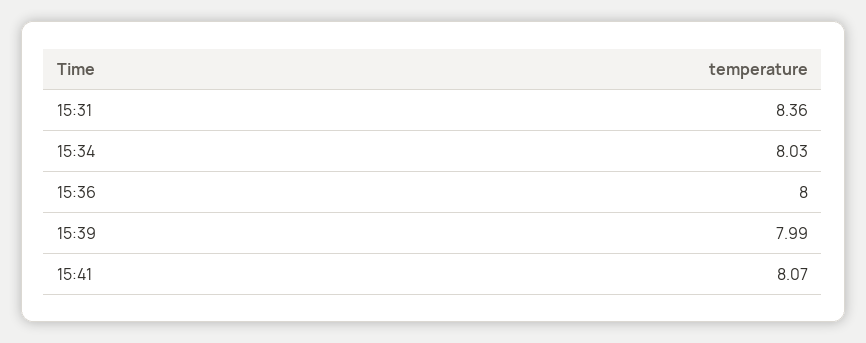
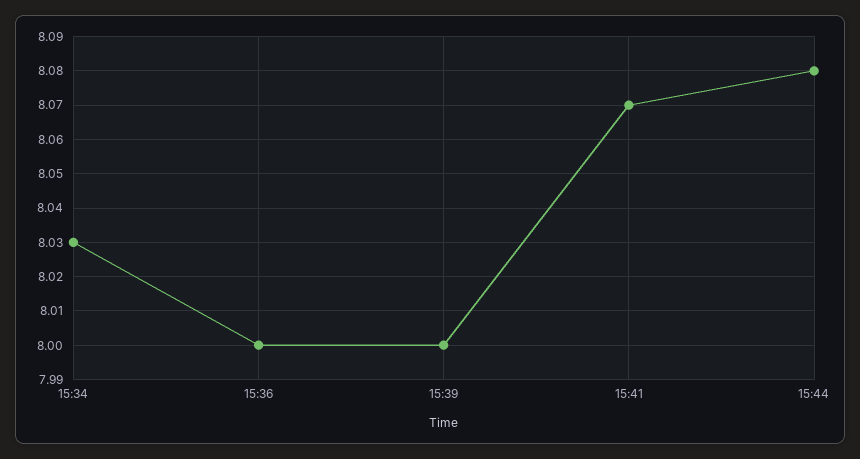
15:31: 8.36 -> none
15:39: 7.99 -> 8
15:44: none -> 8.08

